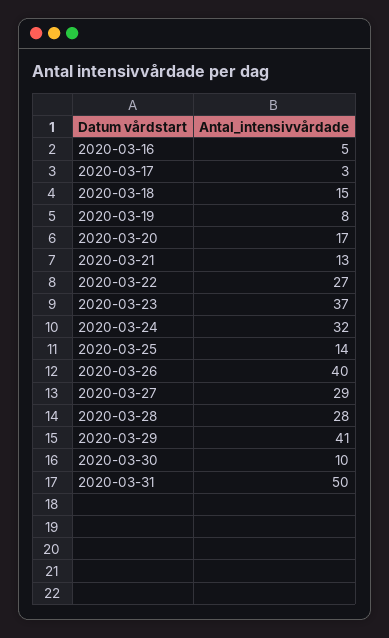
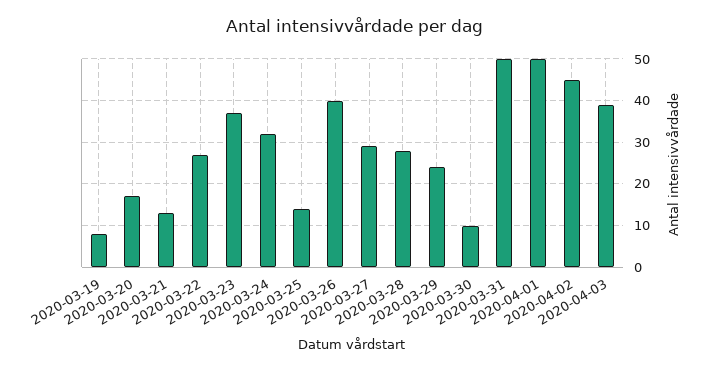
2020-03-16: 5 -> none
2020-03-17: 3 -> none
2020-03-18: 15 -> none
2020-03-29: 41 -> 25
2020-04-01: none -> 50
2020-04-02: none -> 45
2020-04-03: none -> 40

